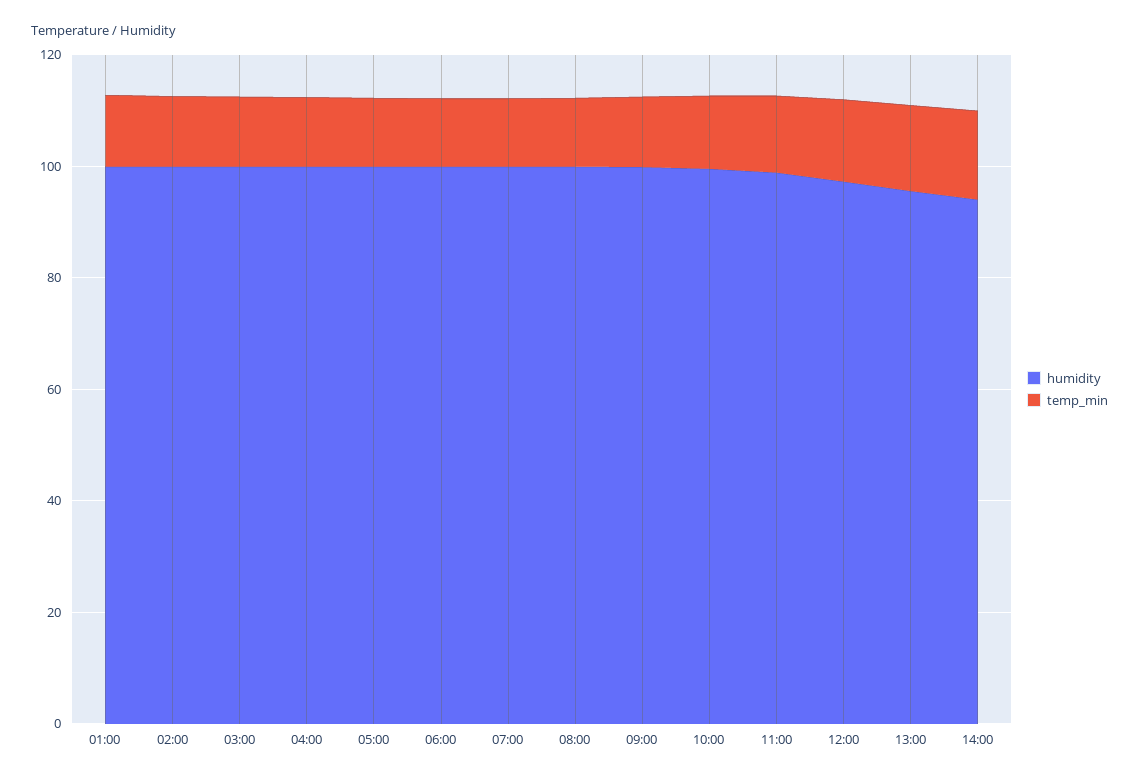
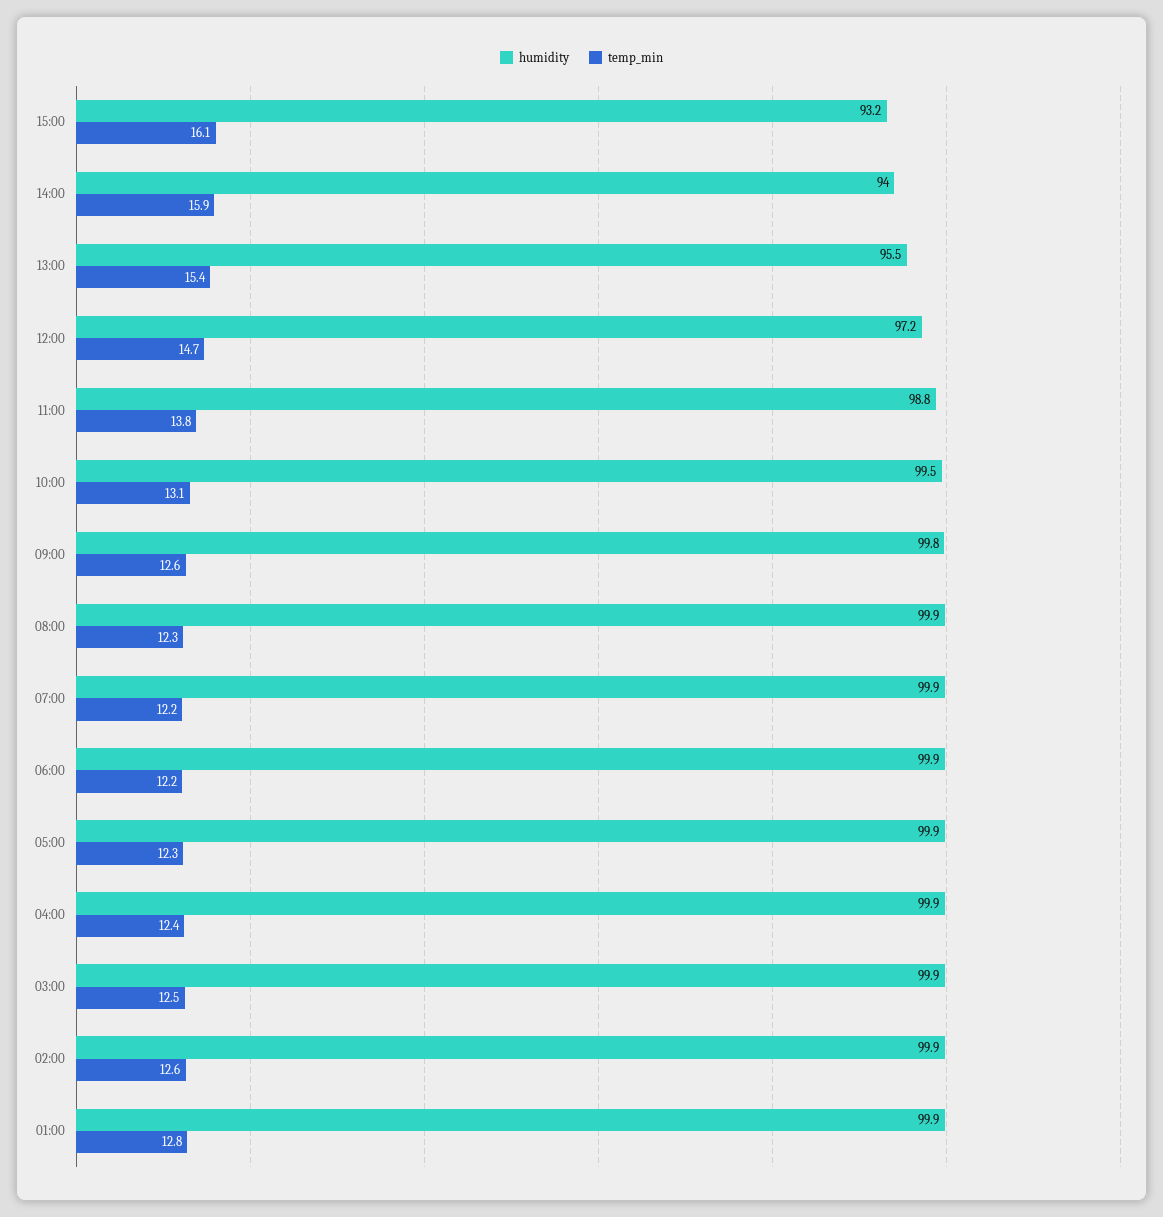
humidity, 15:00: none -> 93.2
temp_min, 15:00: none -> 16.1

